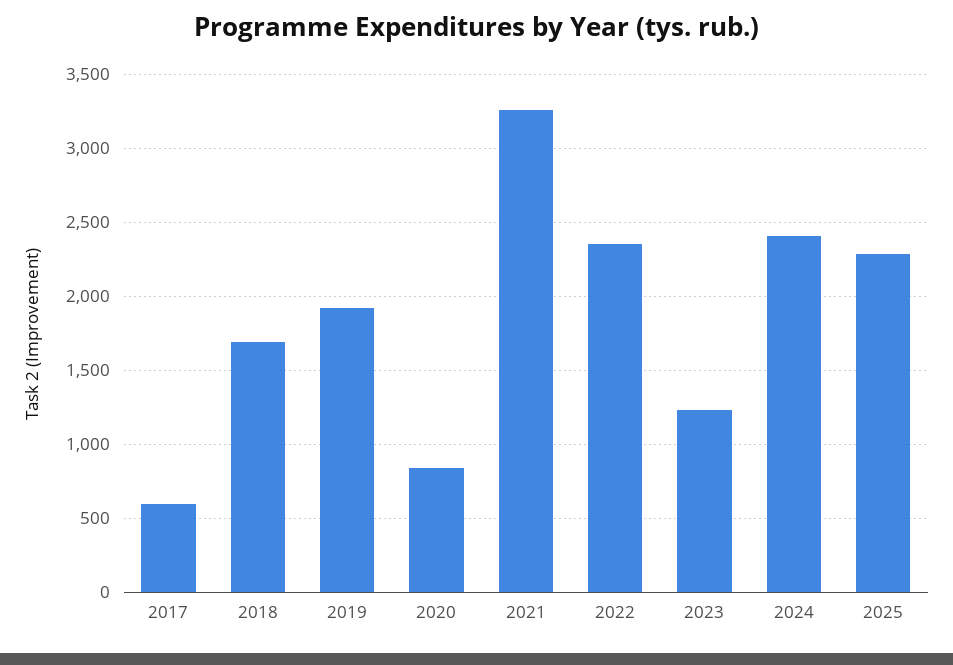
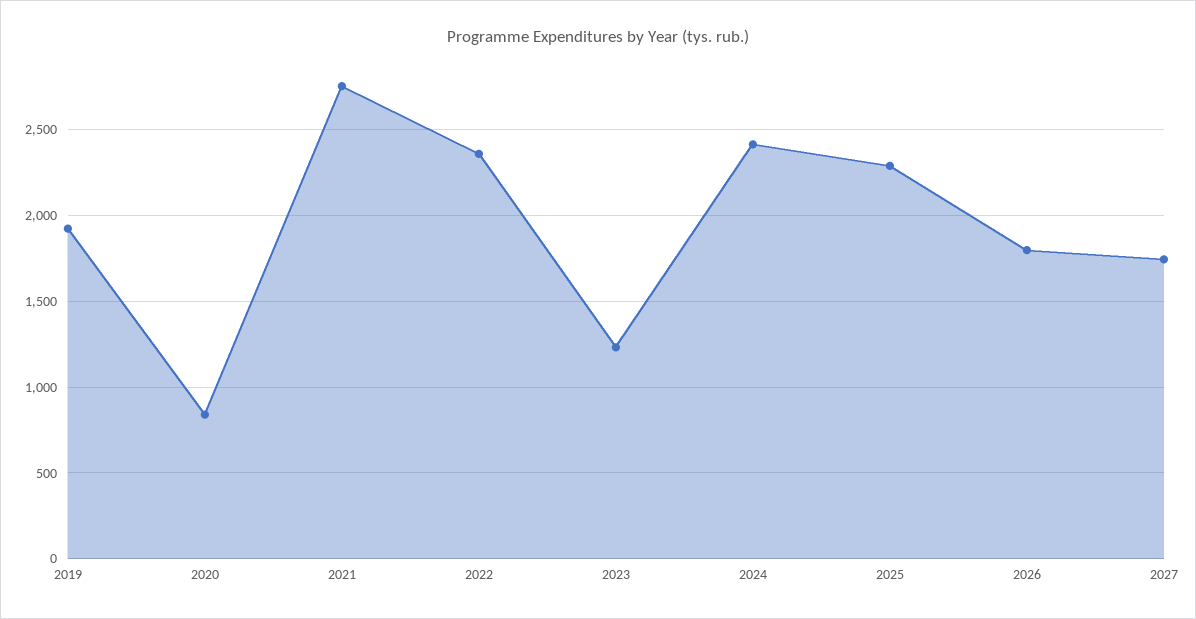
2017: 600 -> none
2018: 1700 -> none
2021: 3250 -> 2750
2026: none -> 1800
2027: none -> 1750

